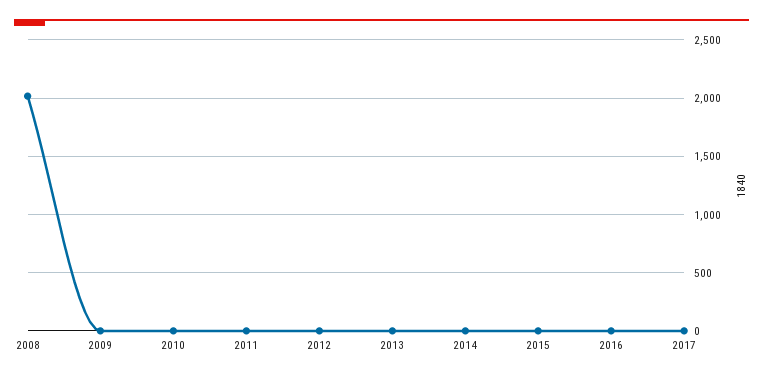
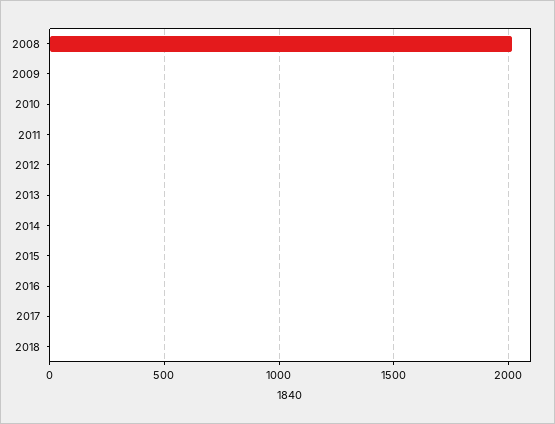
2018: none -> 0

